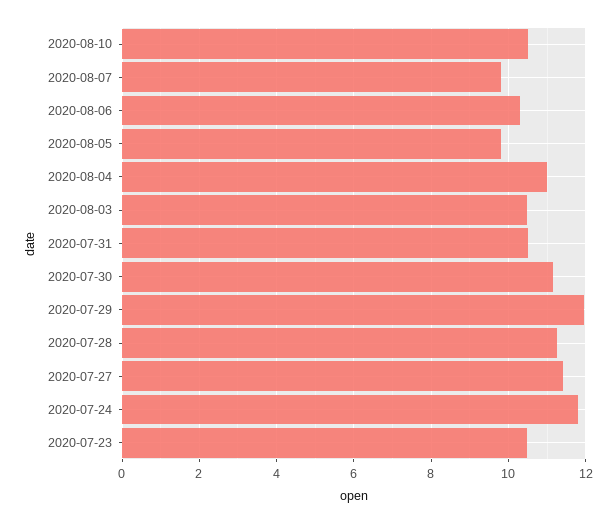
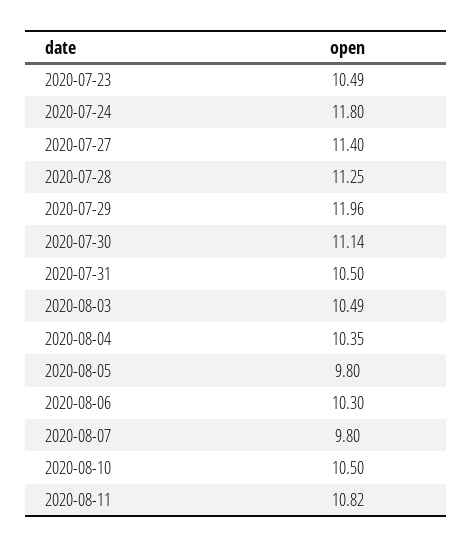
2020-08-04: 11 -> 10.35
2020-08-11: none -> 10.82

